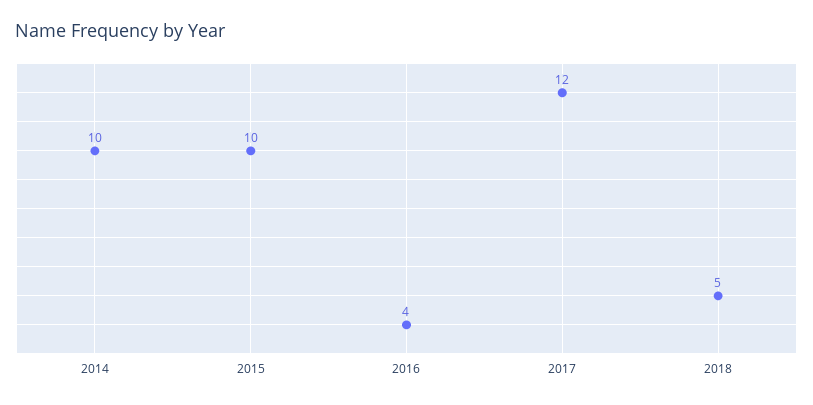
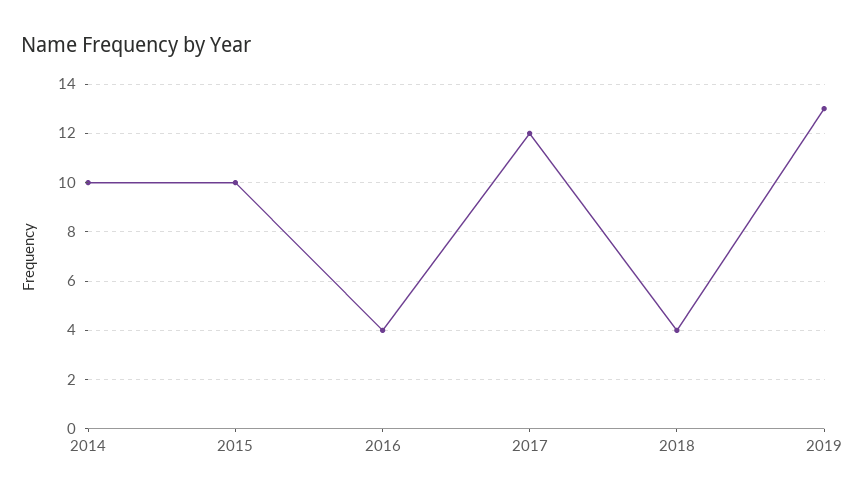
2018: 5 -> 4
2019: none -> 13

